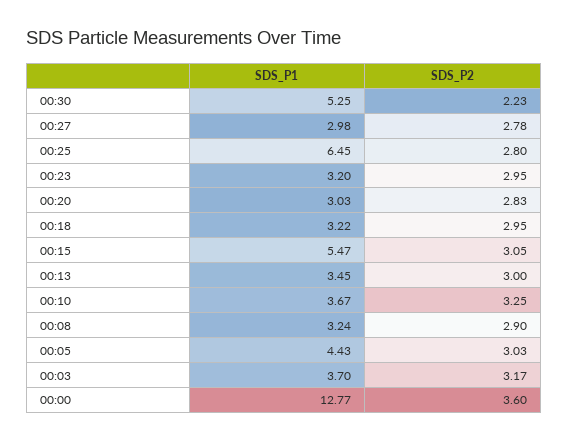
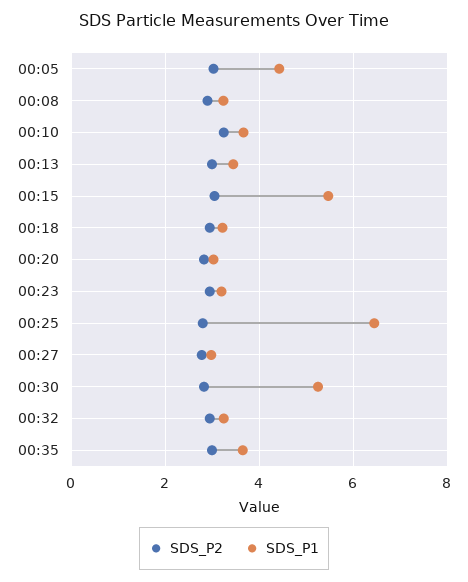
SDS_P2, 00:30: 2.23 -> 2.8
SDS_P1, 00:03: 3.7 -> none
SDS_P2, 00:03: 3.17 -> none
SDS_P1, 00:00: 12.77 -> none
SDS_P2, 00:00: 3.6 -> none
SDS_P2, 00:32: none -> 3
SDS_P1, 00:32: none -> 3.2
SDS_P2, 00:35: none -> 3
SDS_P1, 00:35: none -> 3.6

